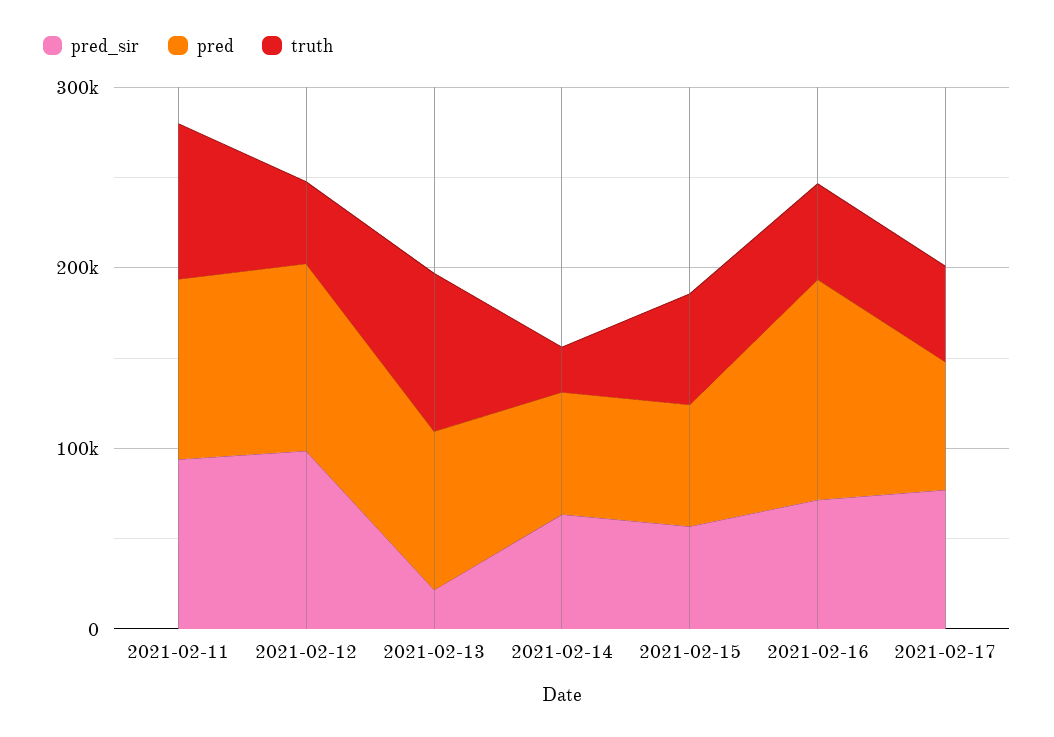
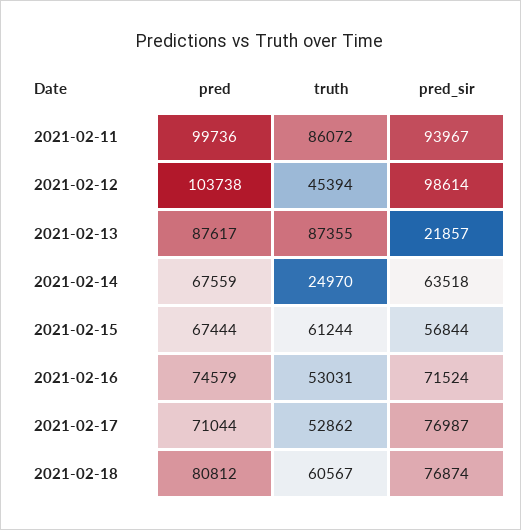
pred, 2021-02-16: 120000 -> 74579
pred, 2021-02-18: none -> 80812
truth, 2021-02-18: none -> 60567
pred_sir, 2021-02-18: none -> 76874

